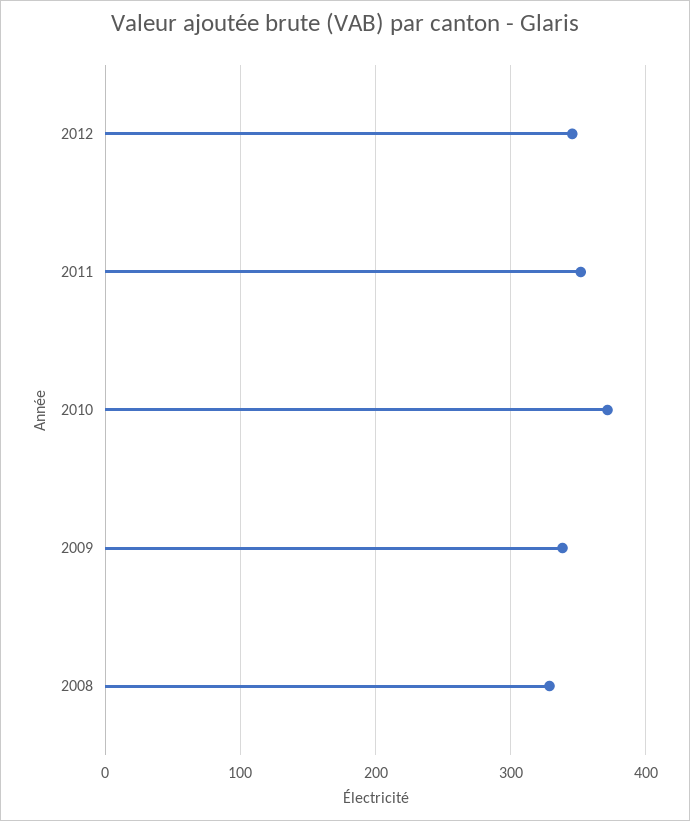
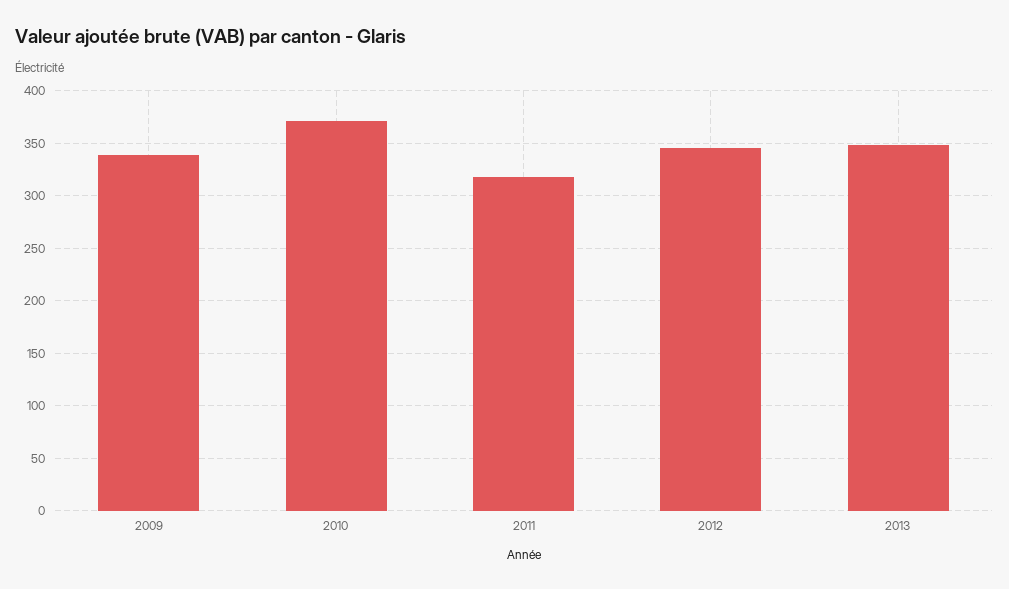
2011: 350 -> 320
2008: 330 -> none
2013: none -> 350

